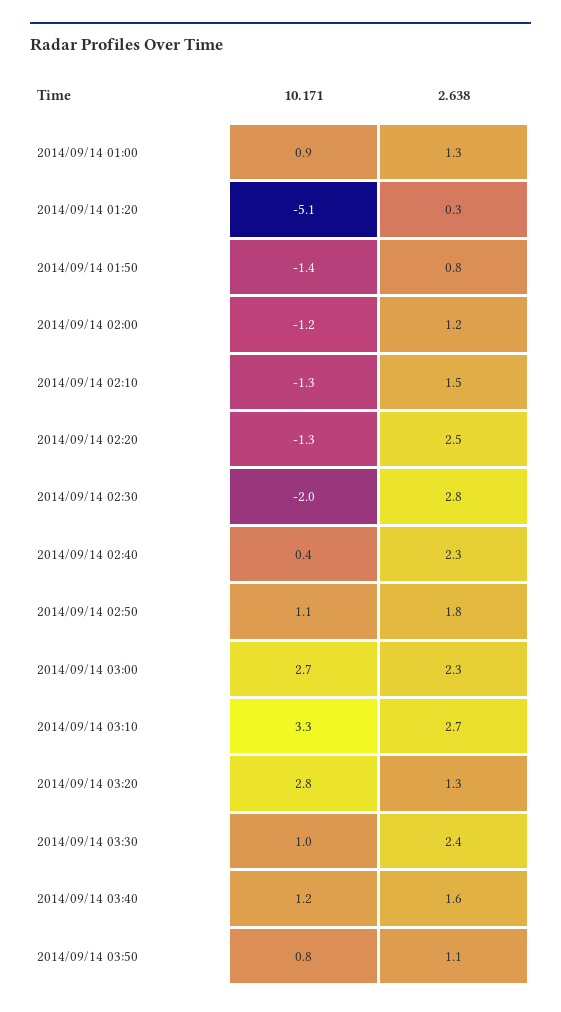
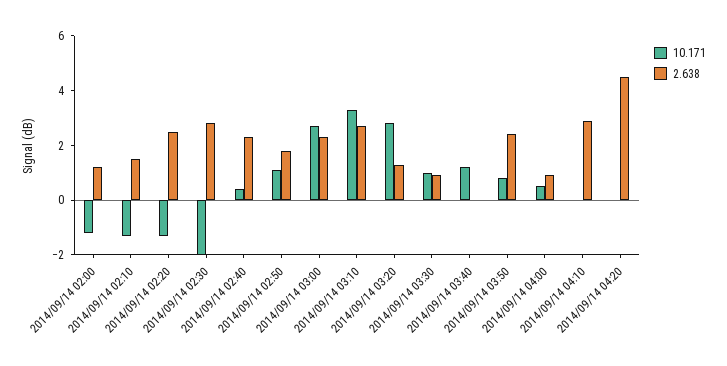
10.171, 2014/09/14 01:00: 0.9 -> none
2.638, 2014/09/14 01:00: 1.3 -> none
10.171, 2014/09/14 01:20: -5.1 -> none
2.638, 2014/09/14 01:20: 0.3 -> none
10.171, 2014/09/14 01:50: -1.4 -> none
2.638, 2014/09/14 01:50: 0.8 -> none
2.638, 2014/09/14 03:30: 2.4 -> 1
2.638, 2014/09/14 03:40: 1.6 -> 0
2.638, 2014/09/14 03:50: 1.1 -> 2.5
10.171, 2014/09/14 04:00: none -> 0.5
2.638, 2014/09/14 04:00: none -> 1
10.171, 2014/09/14 04:10: none -> 0
2.638, 2014/09/14 04:10: none -> 3
10.171, 2014/09/14 04:20: none -> 0
2.638, 2014/09/14 04:20: none -> 4.5

